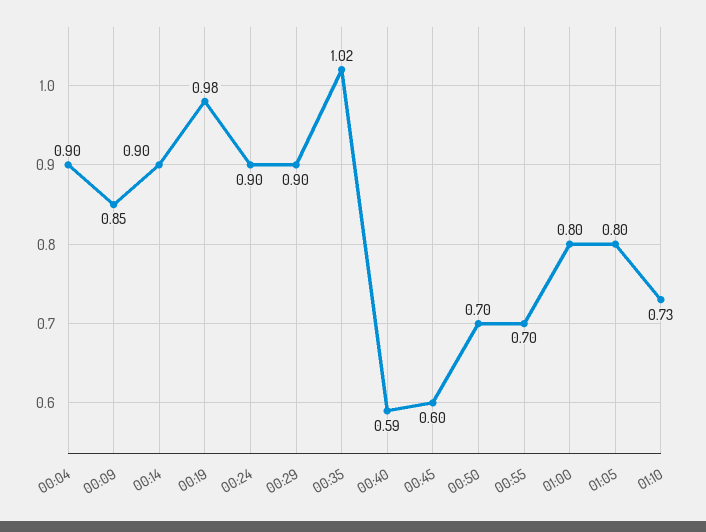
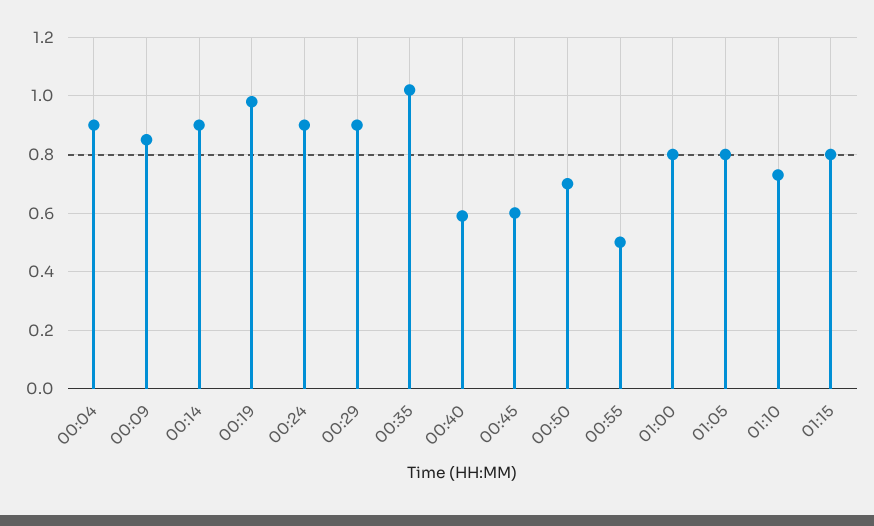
00:55: 0.7 -> 0.5
01:15: none -> 0.8

